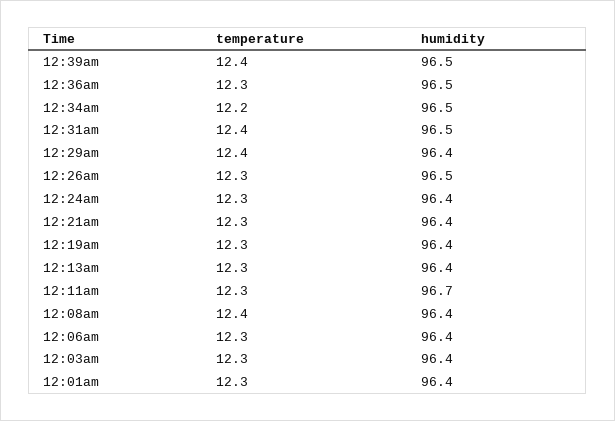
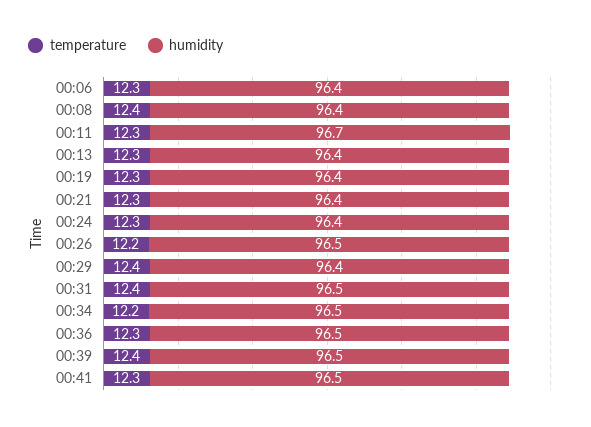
temperature, 12:26am: 12.3 -> 12.2
temperature, 12:03am: 12.3 -> none
humidity, 12:03am: 96.4 -> none
temperature, 12:01am: 12.3 -> none
humidity, 12:01am: 96.4 -> none
temperature, 00:41: none -> 12.3
humidity, 00:41: none -> 96.5

